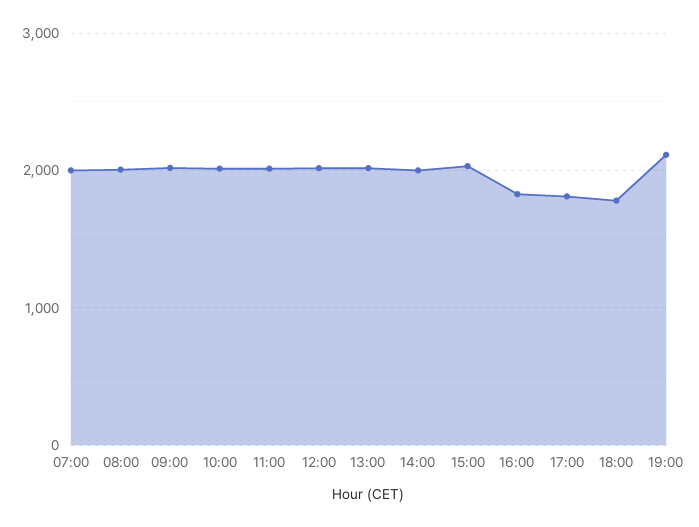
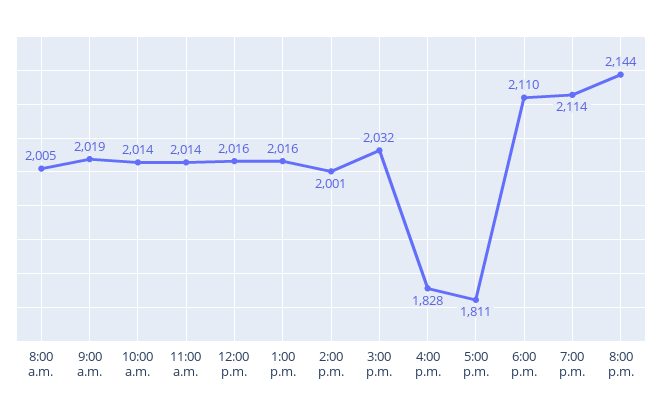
07:00: 2000 -> none
18:00: 1800 -> 2110
8:00 p.m.: none -> 2144

